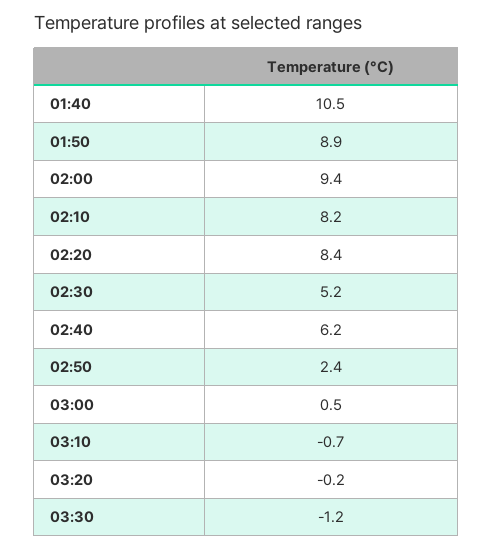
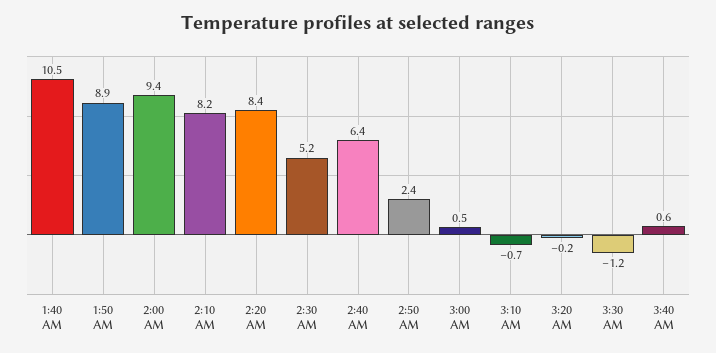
02:40: 6.2 -> 6.4
3:40 AM: none -> 0.6

